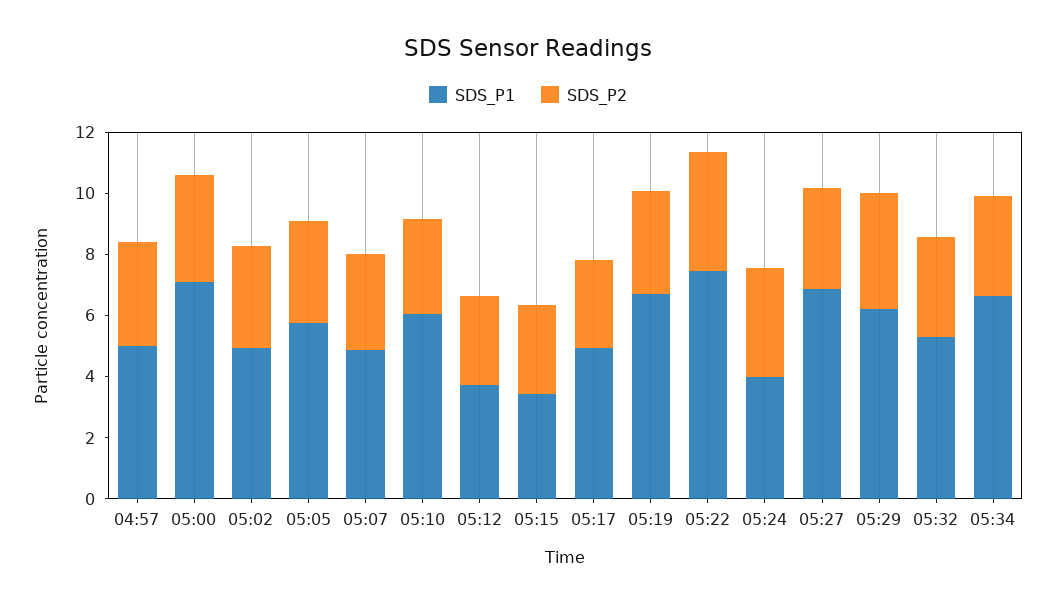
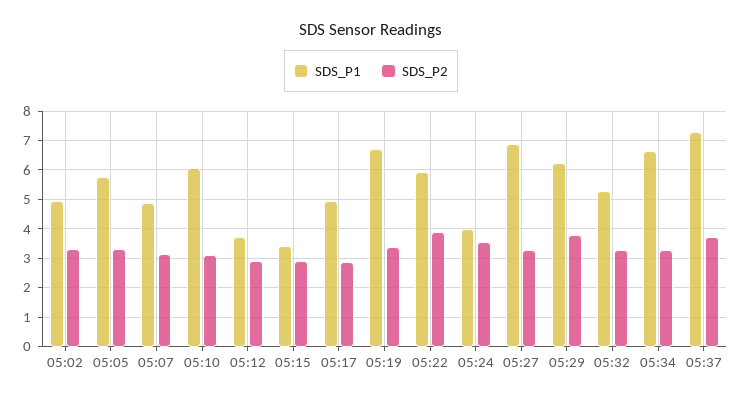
SDS_P1, 04:57: 5 -> none
SDS_P2, 04:57: 3.5 -> none
SDS_P1, 05:00: 7 -> none
SDS_P2, 05:00: 3.5 -> none
SDS_P1, 05:22: 7.5 -> 6
SDS_P1, 05:37: none -> 7.25
SDS_P2, 05:37: none -> 3.75

